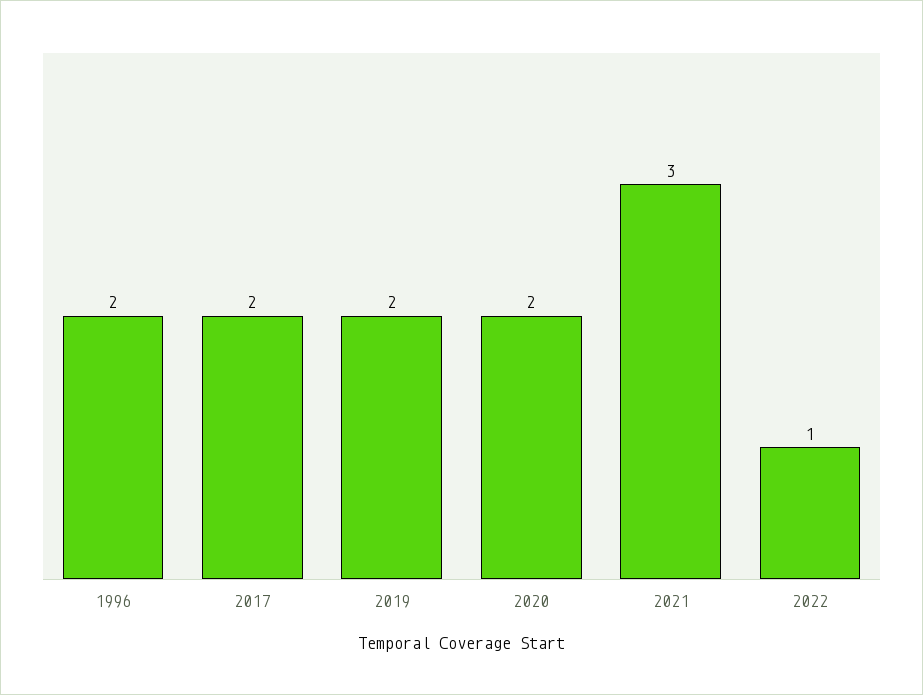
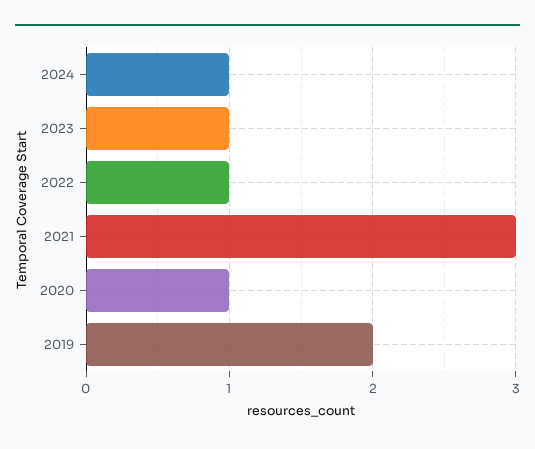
1996: 2 -> none
2017: 2 -> none
2020: 2 -> 1
2024: none -> 1
2023: none -> 1

